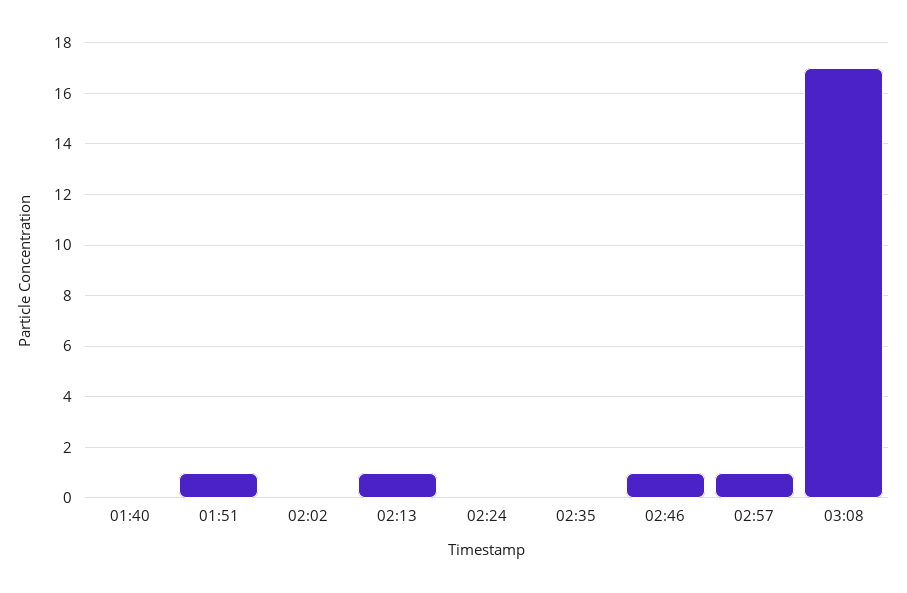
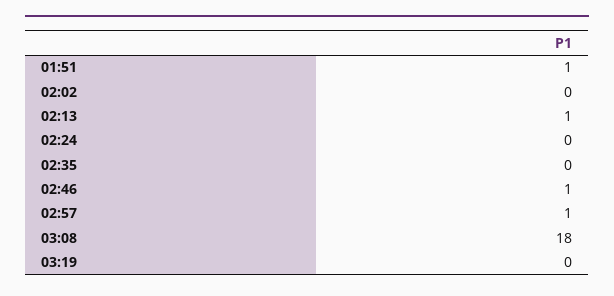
01:40: 0 -> none
03:08: 17 -> 18
03:19: none -> 0

